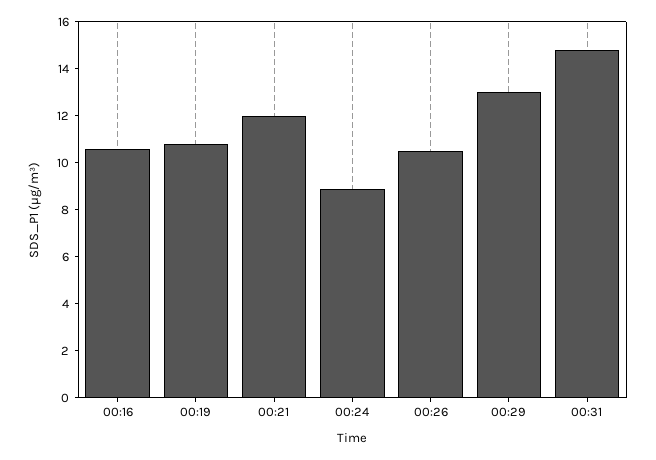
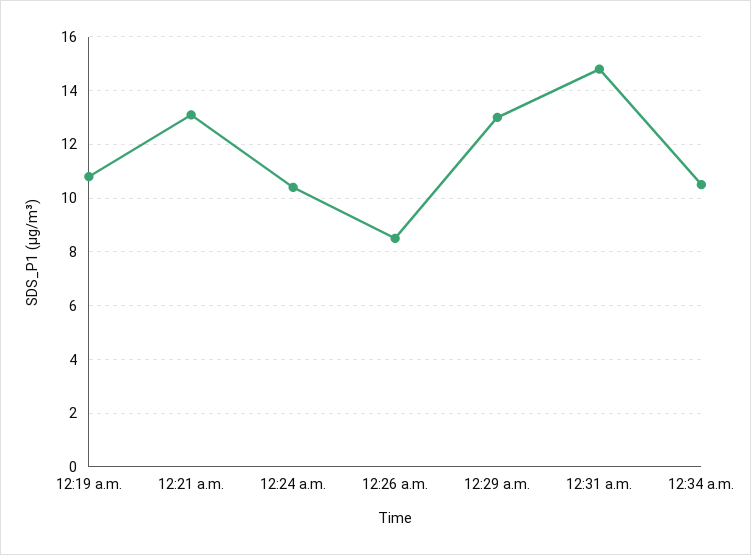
00:16: 10.5 -> none
00:21: 12 -> 13
00:24: 9 -> 10.5
00:26: 10.5 -> 8.5
12:34 a.m.: none -> 10.5

